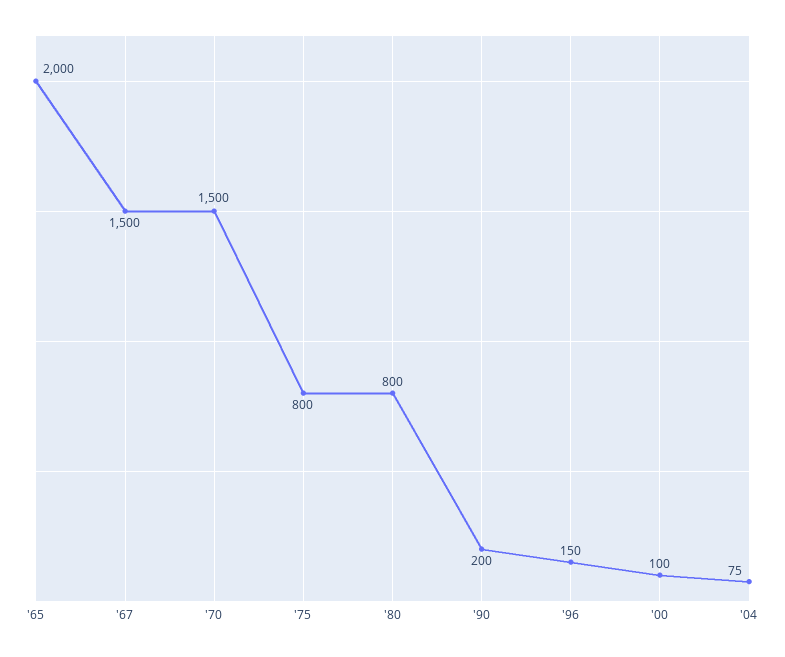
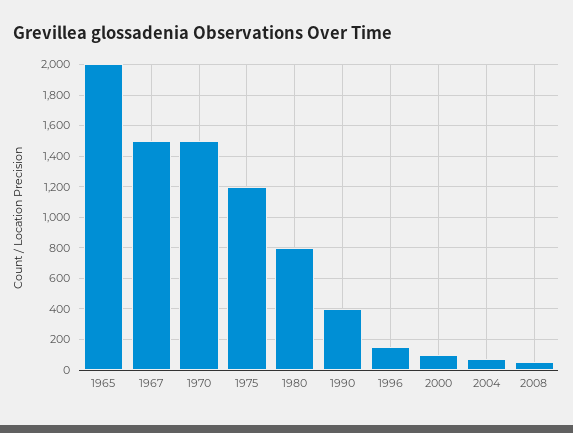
'75: 800 -> 1200
'90: 200 -> 400
2008: none -> 50

